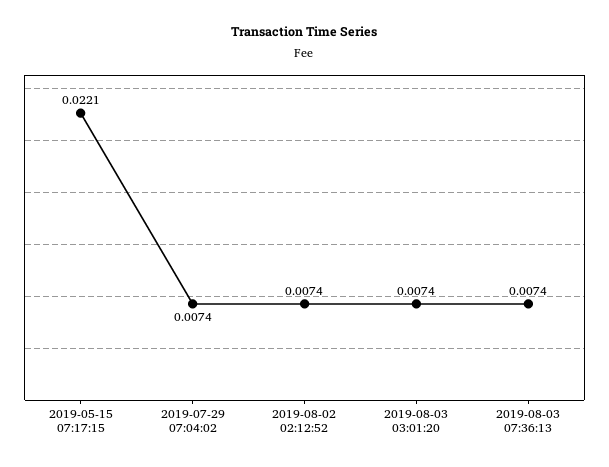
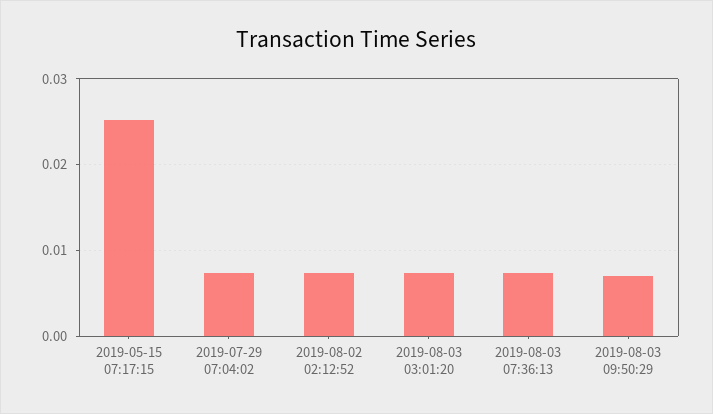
2019-05-15 07:17:15: 0.0221 -> 0.025
2019-08-03 09:50:29: none -> 0.007

